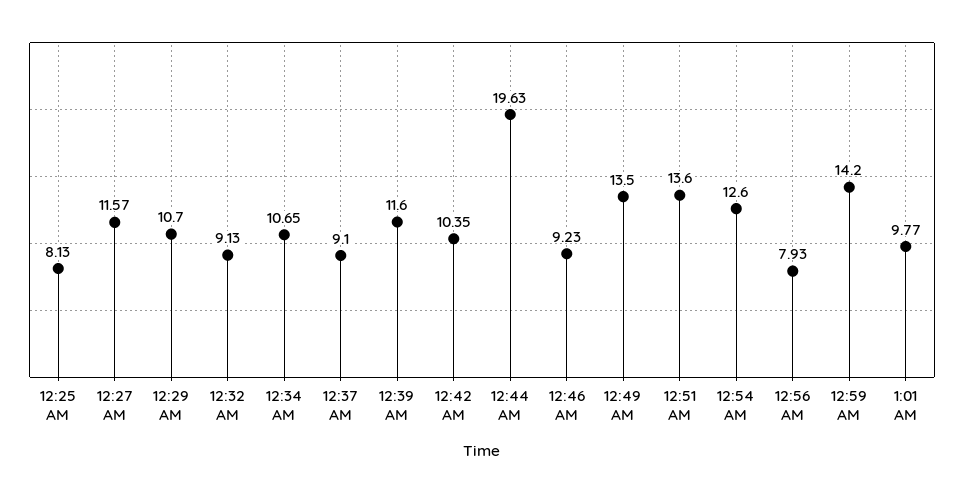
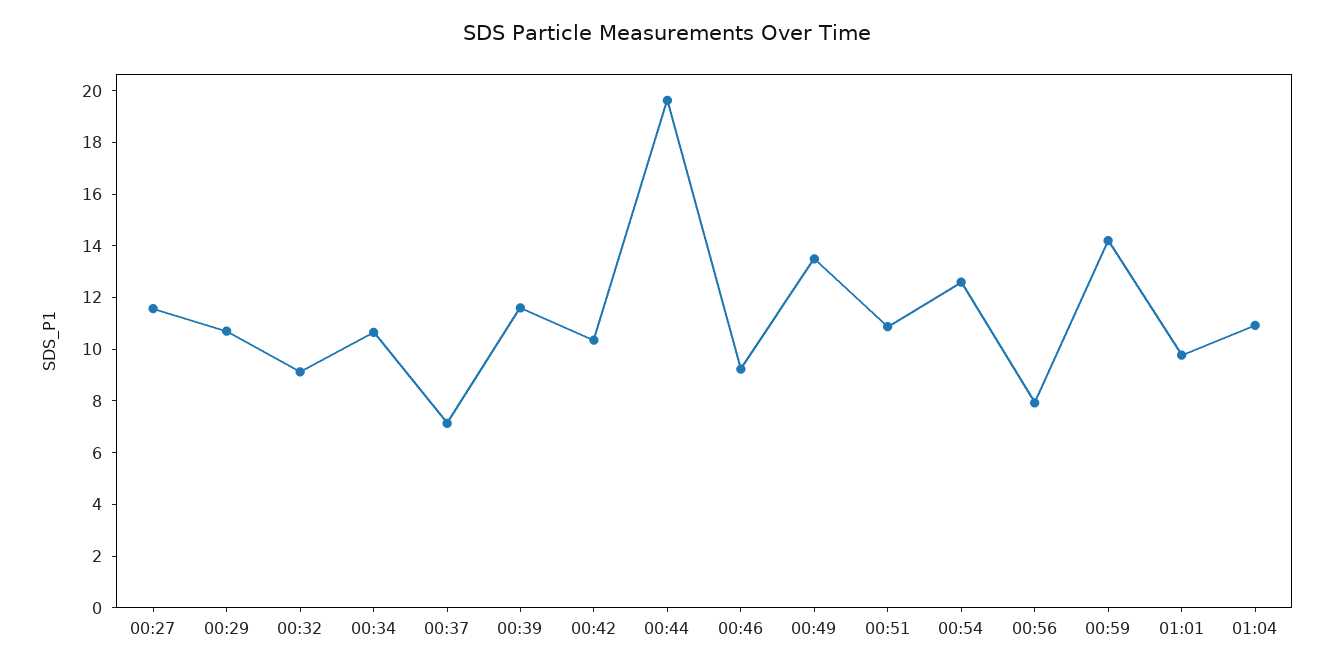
12:25 AM: 8.13 -> none
12:37 AM: 9.1 -> 7
12:51 AM: 13.6 -> 11
01:04: none -> 11

